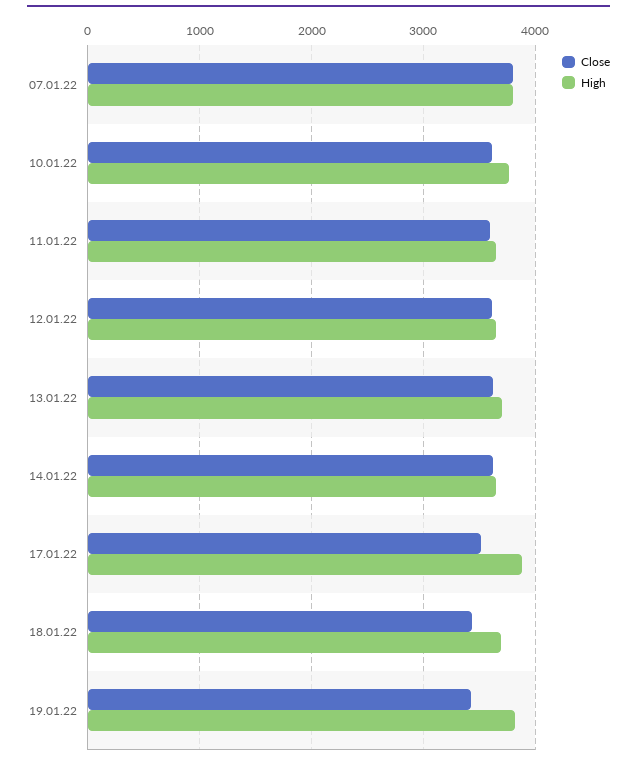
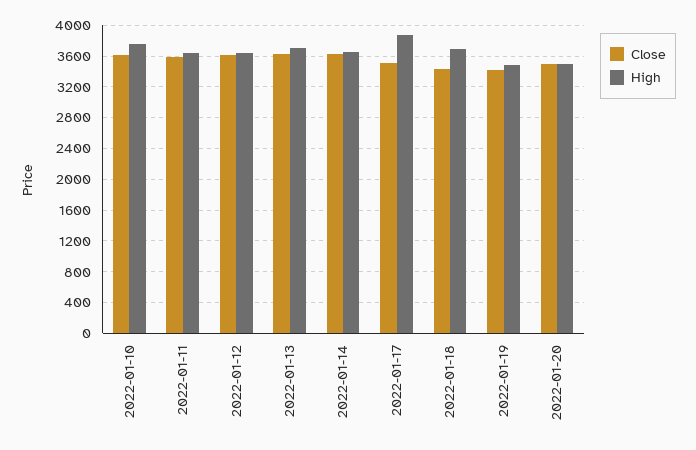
Close, 07.01.22: 3800 -> none
High, 07.01.22: 3800 -> none
High, 19.01.22: 3800 -> 3500
Close, 2022-01-20: none -> 3500
High, 2022-01-20: none -> 3500

